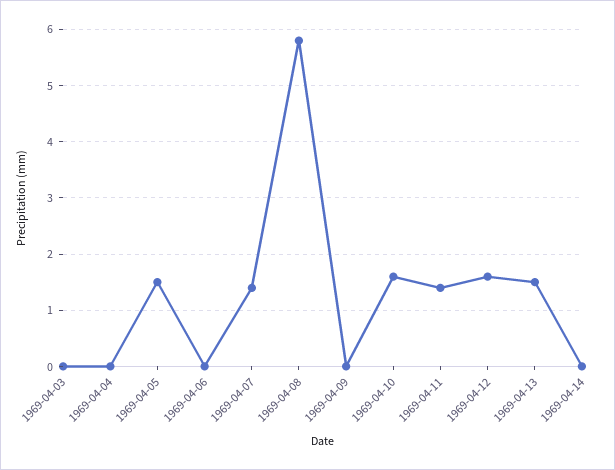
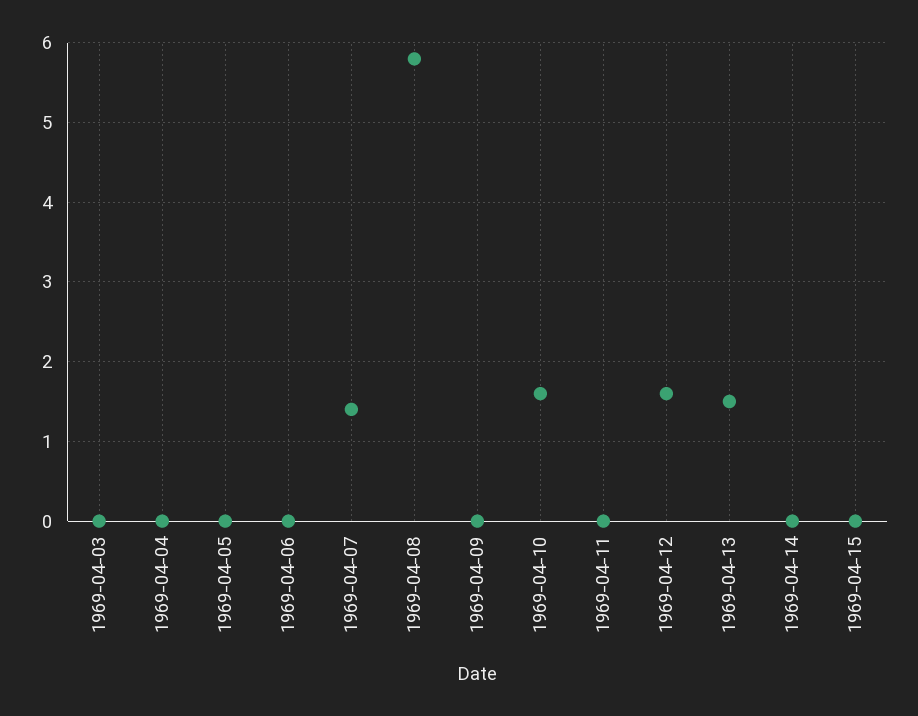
1969-04-05: 1.5 -> 0
1969-04-11: 1.5 -> 0
1969-04-15: none -> 0

